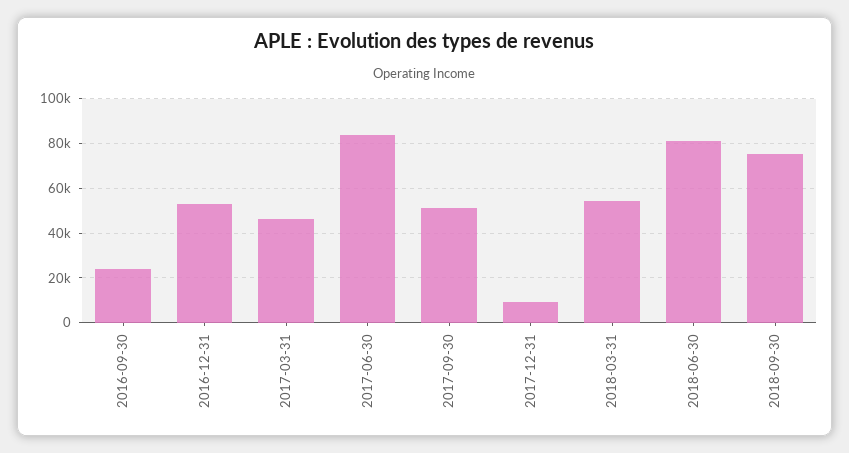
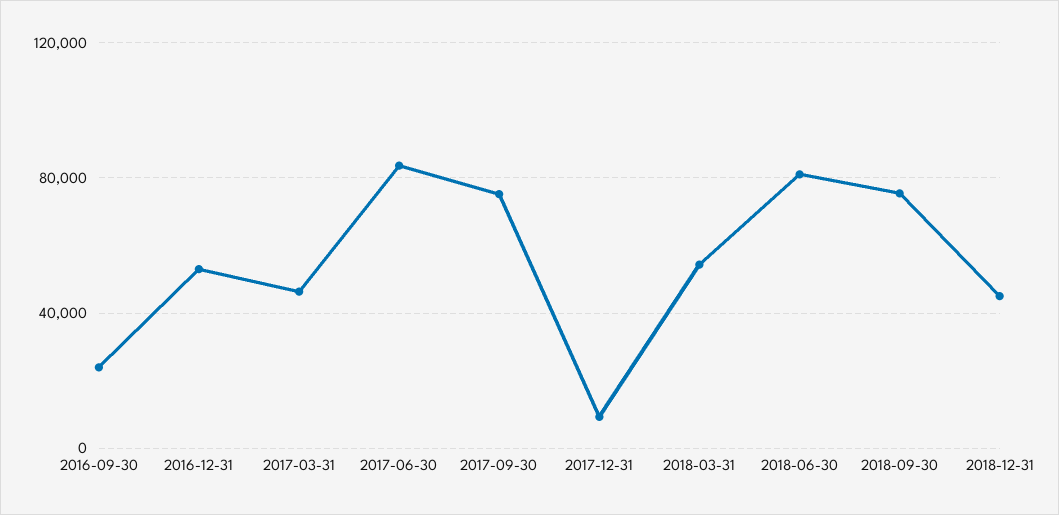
2017-09-30: 50000 -> 75000
2018-12-31: none -> 45000

